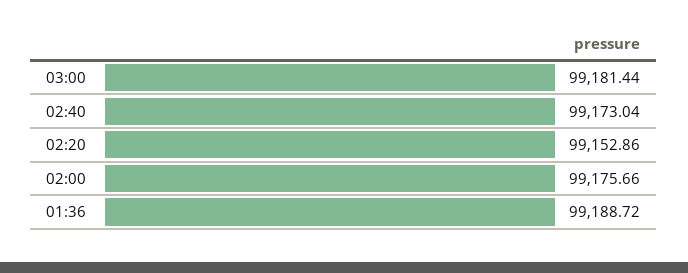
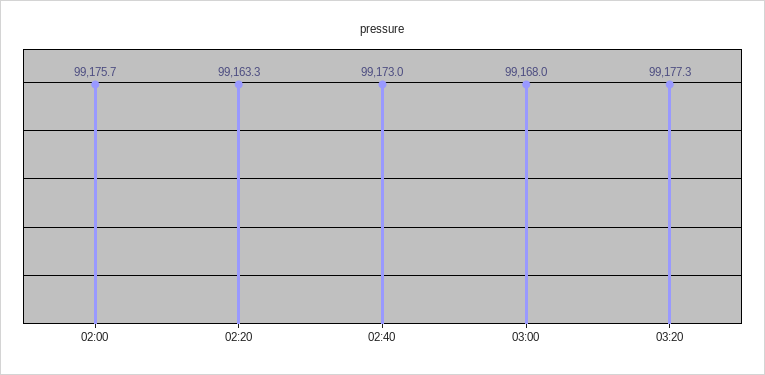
03:00: 99181.44 -> 99168
02:20: 99152.86 -> 99163.3
01:36: 99188.72 -> none
03:20: none -> 99177.3

